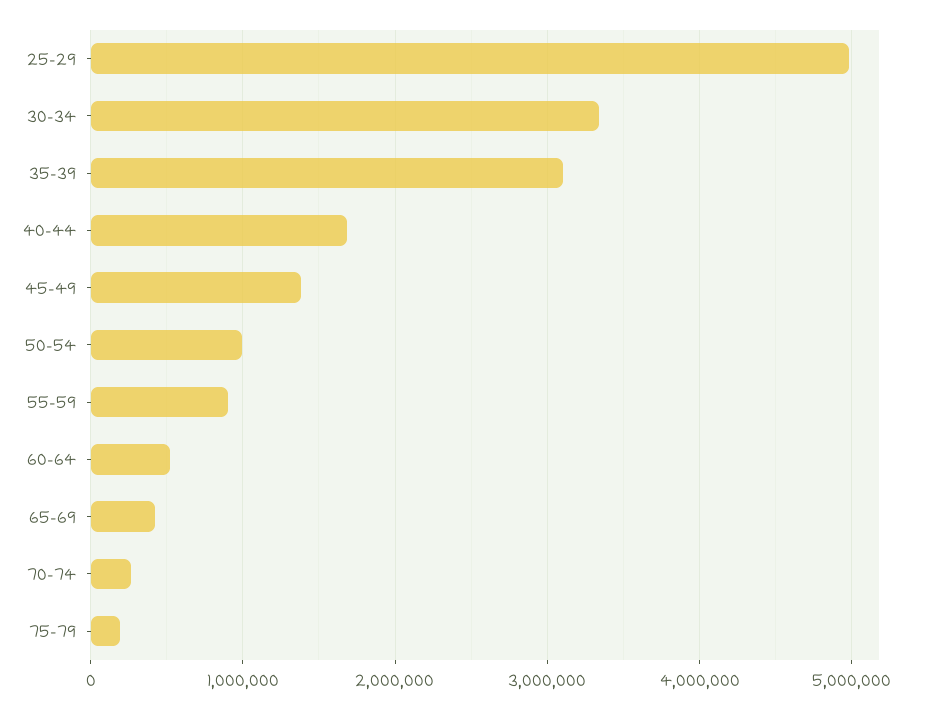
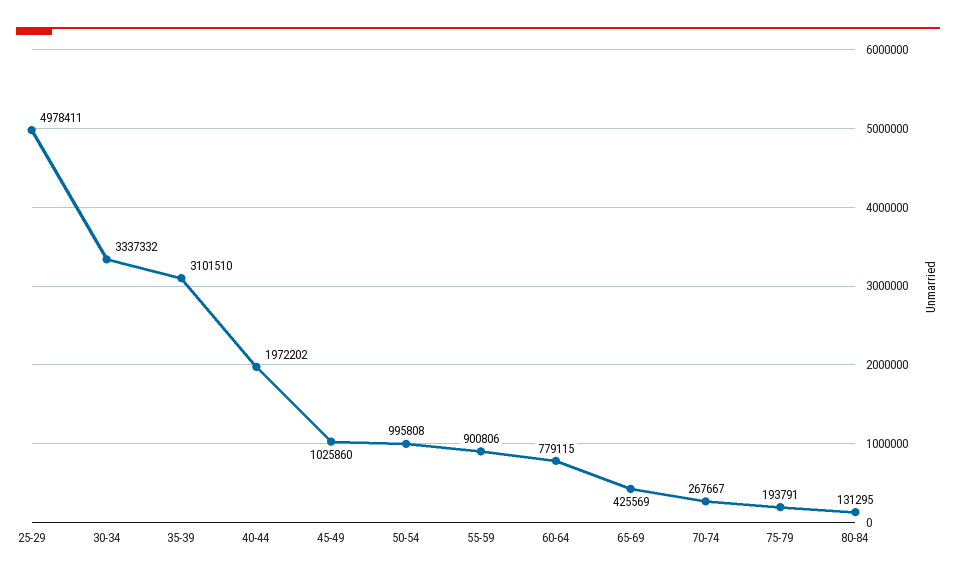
40-44: 1700000 -> 1972202
45-49: 1400000 -> 1025860
60-64: 500000 -> 779115
80-84: none -> 131295

